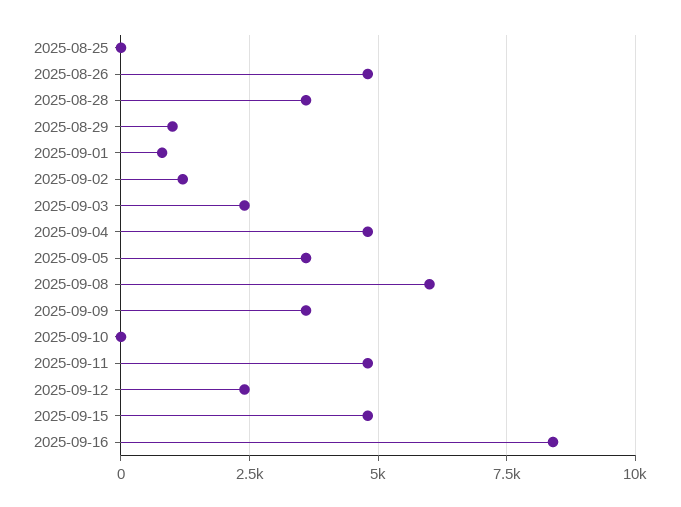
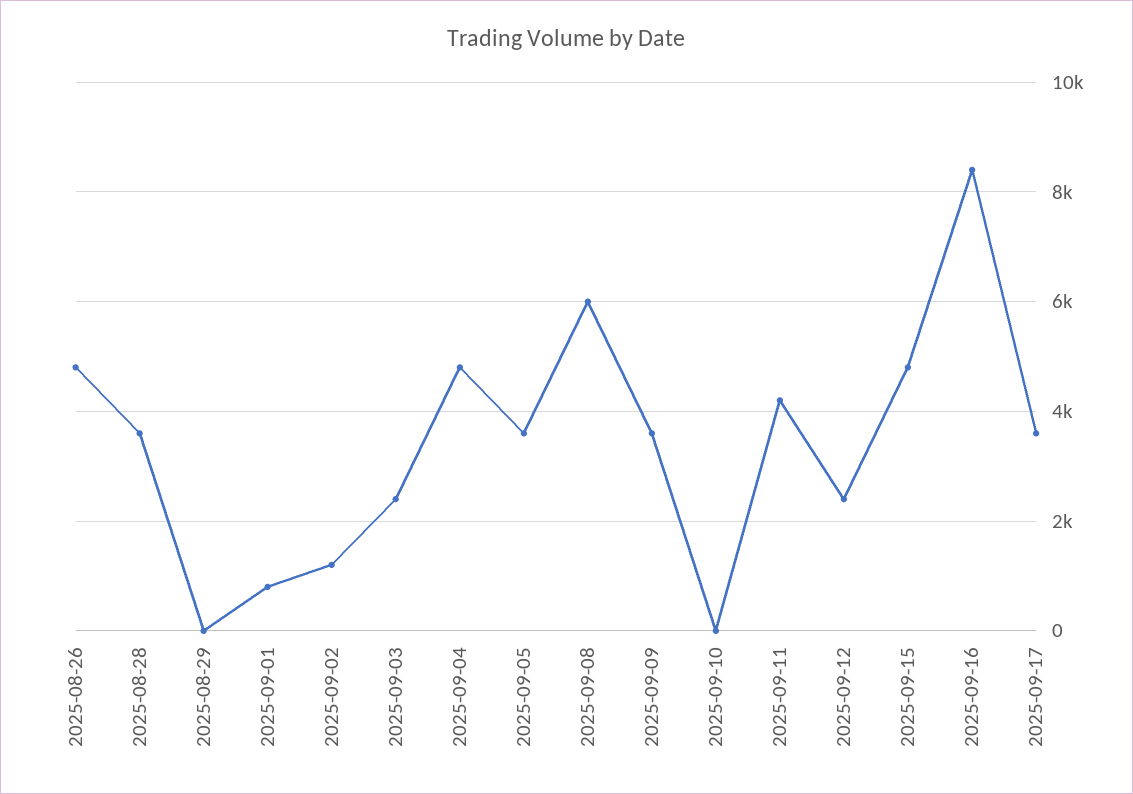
2025-08-25: 0 -> none
2025-08-29: 1000 -> 0
2025-09-11: 4750 -> 4200
2025-09-17: none -> 3600

